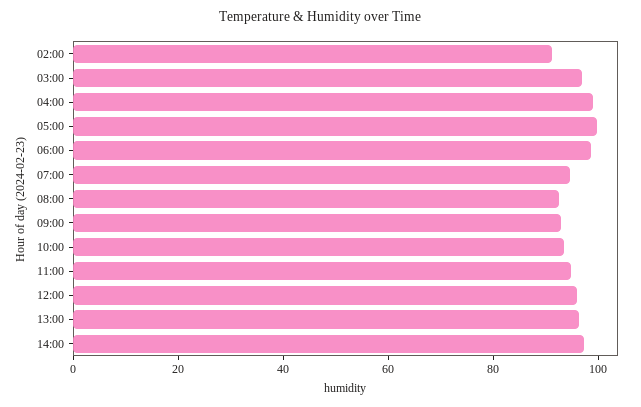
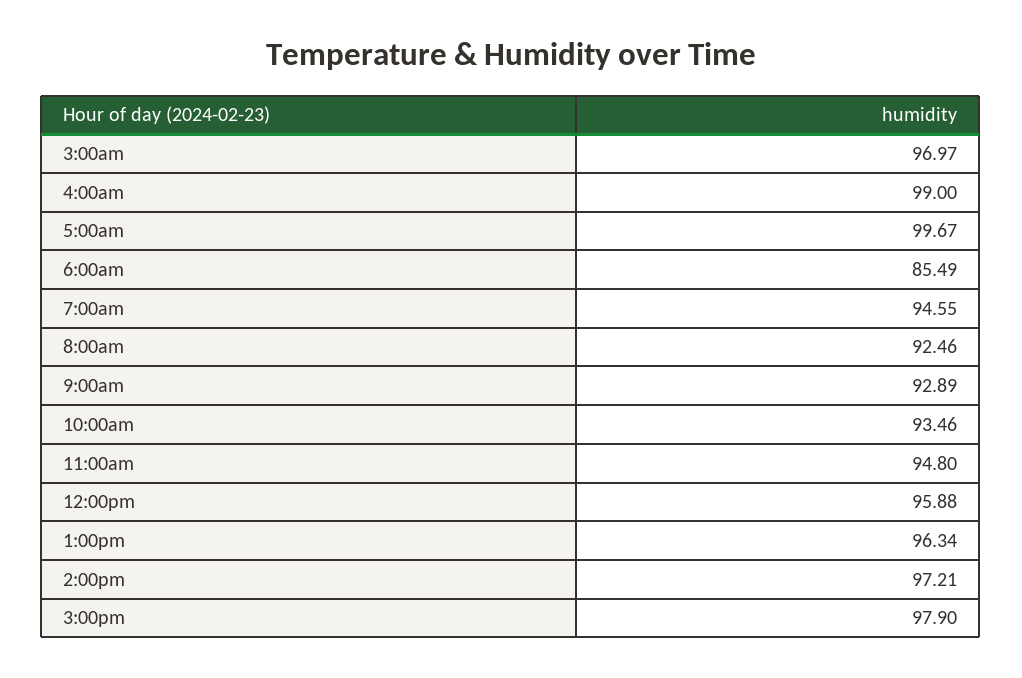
02:00: 90 -> none
06:00: 100 -> 85.49
3:00pm: none -> 97.9

